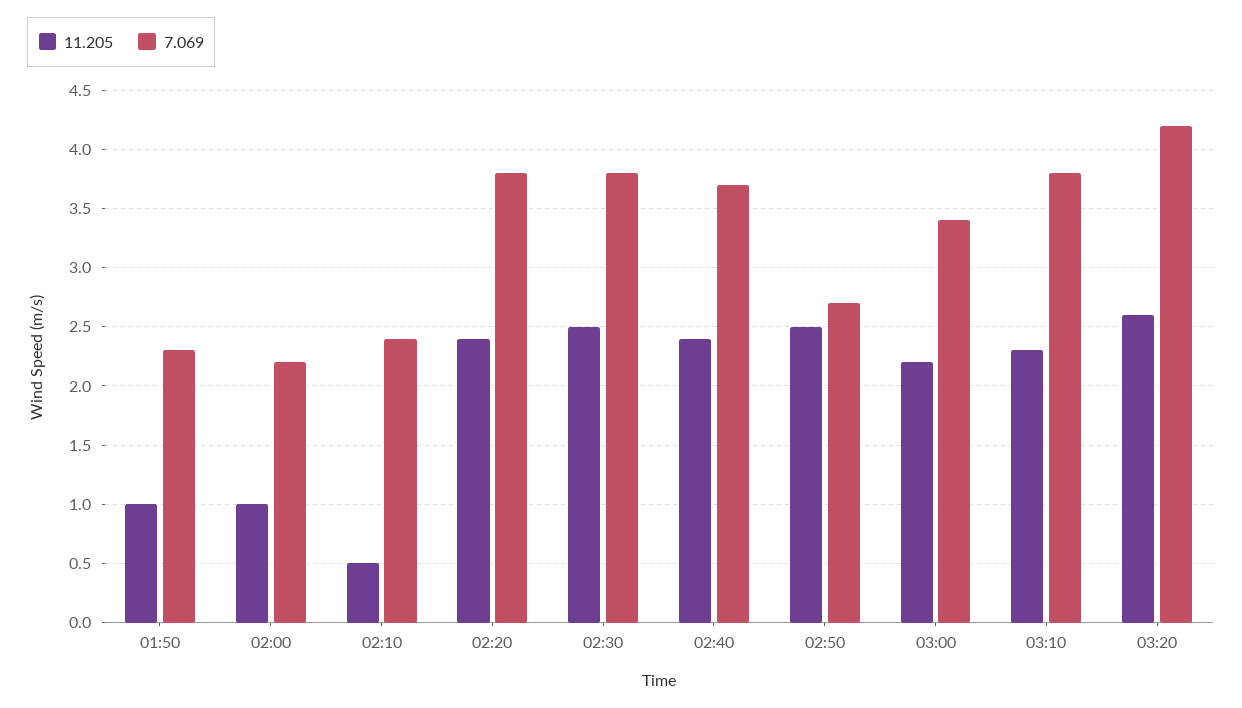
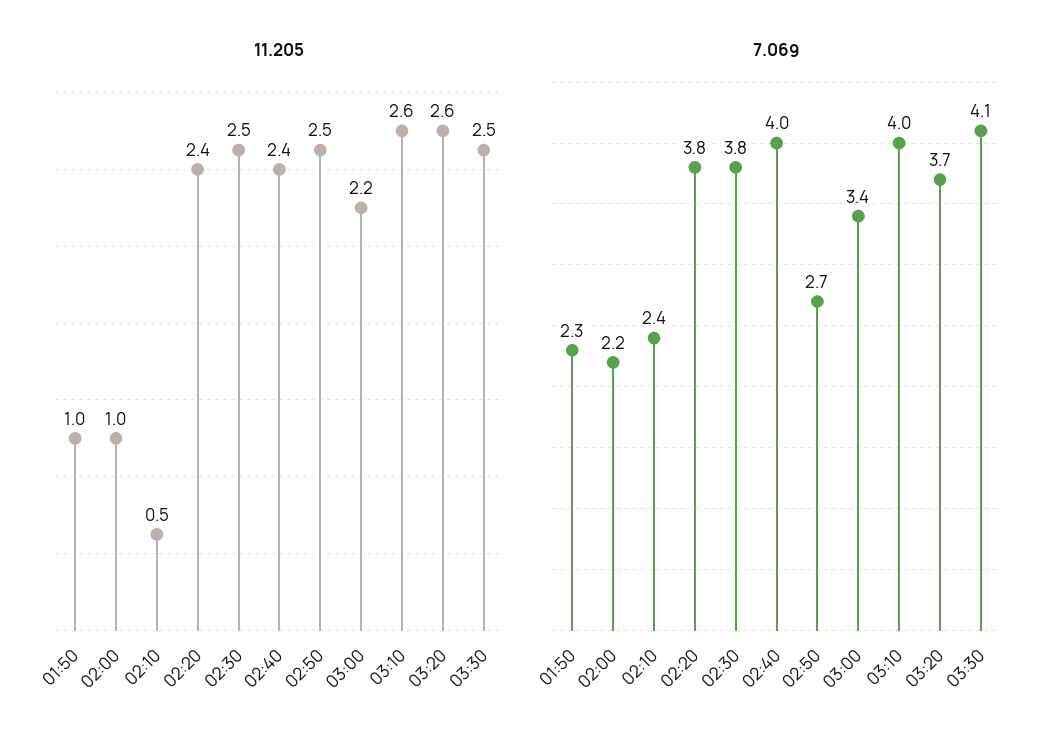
7.069, 02:40: 3.7 -> 4
11.205, 03:10: 2.3 -> 2.6
7.069, 03:10: 3.8 -> 4
7.069, 03:20: 4.2 -> 3.7
11.205, 03:30: none -> 2.5
7.069, 03:30: none -> 4.1

